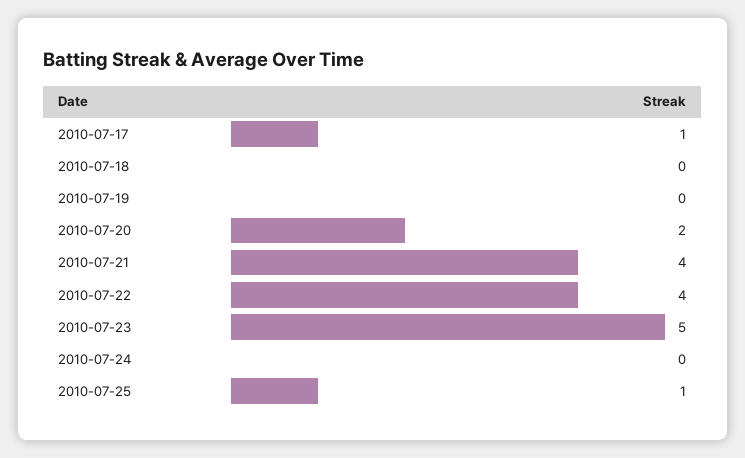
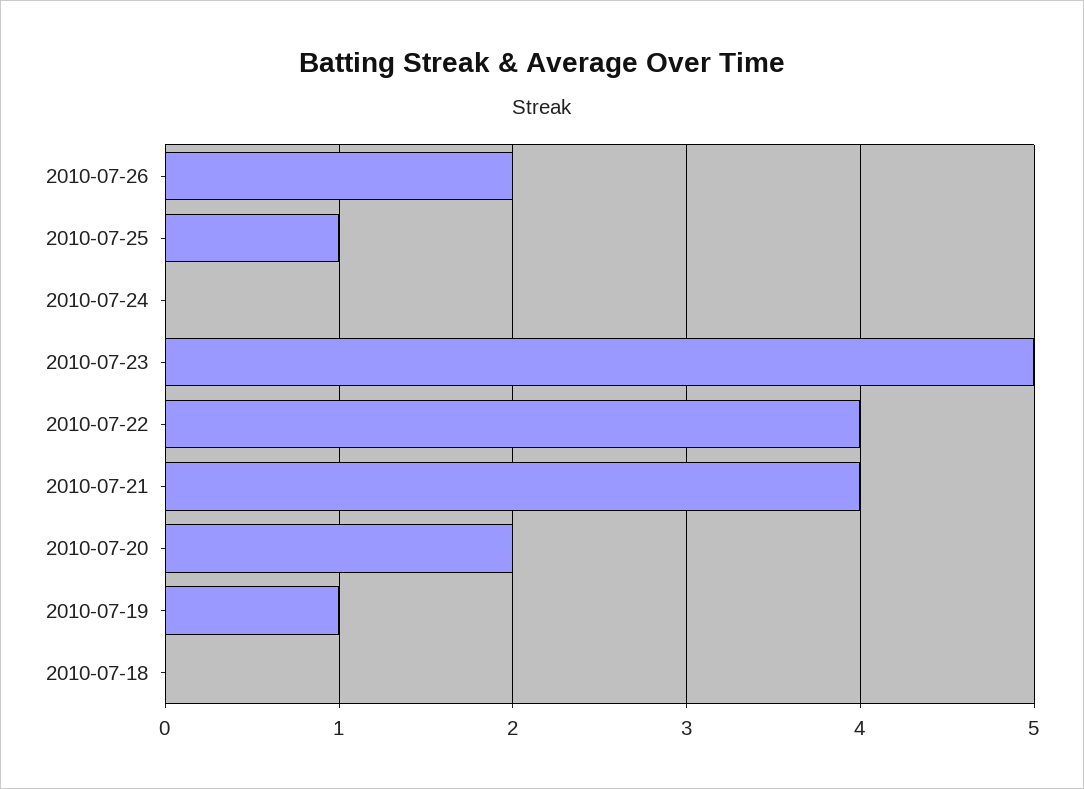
2010-07-17: 1 -> none
2010-07-19: 0 -> 1
2010-07-26: none -> 2

